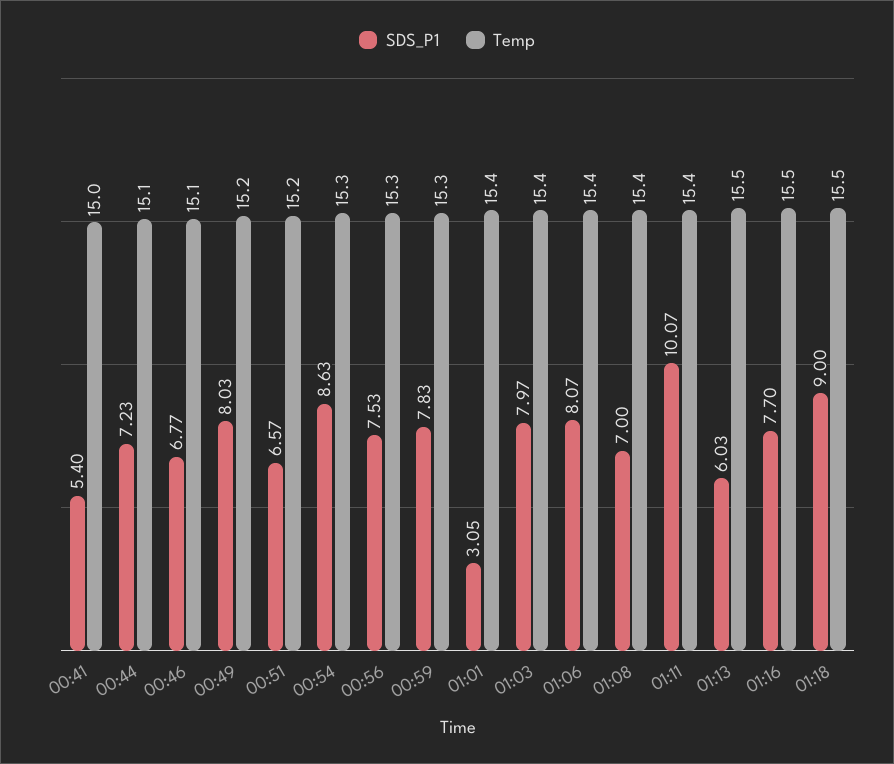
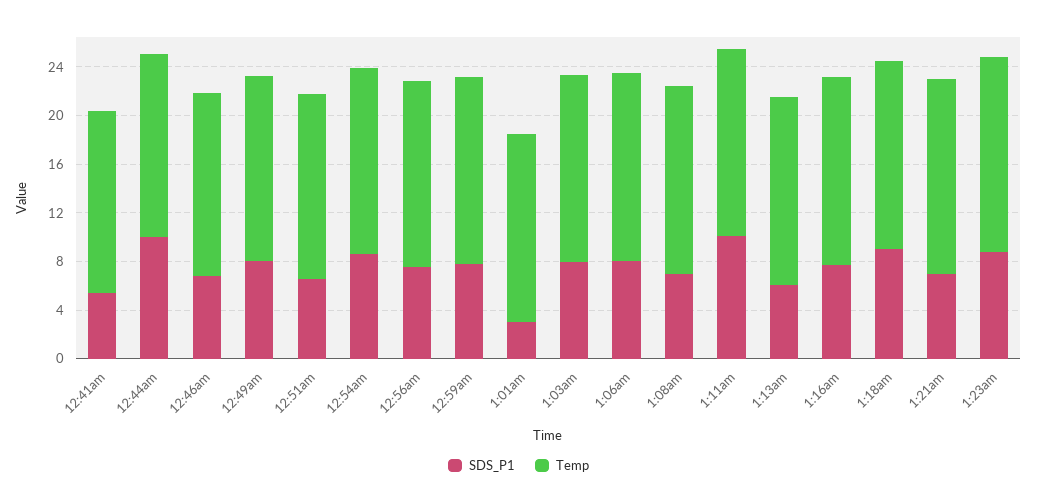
SDS_P1, 00:44: 7.23 -> 10
SDS_P1, 1:21am: none -> 7
Temp, 1:21am: none -> 16
SDS_P1, 1:23am: none -> 9
Temp, 1:23am: none -> 16

